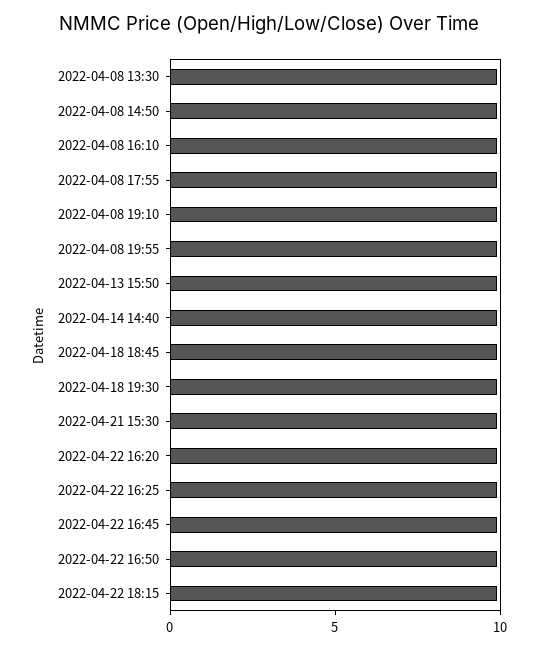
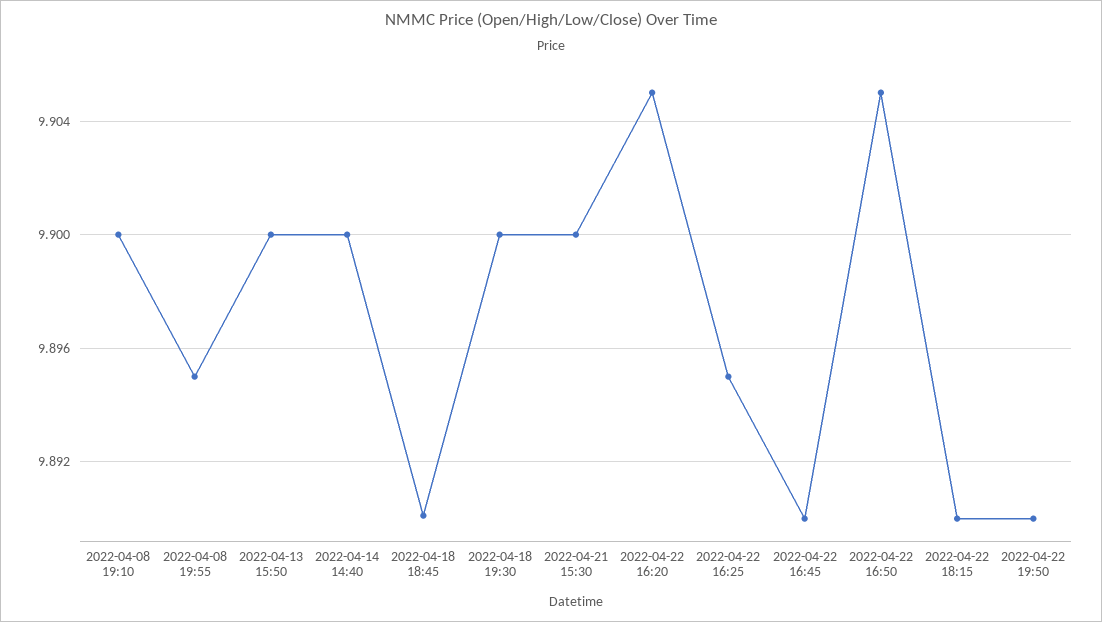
2022-04-08 13:30: 10 -> none
2022-04-08 14:50: 10 -> none
2022-04-08 16:10: 10 -> none
2022-04-08 17:55: 10 -> none
2022-04-22 19:50: none -> 9.89

